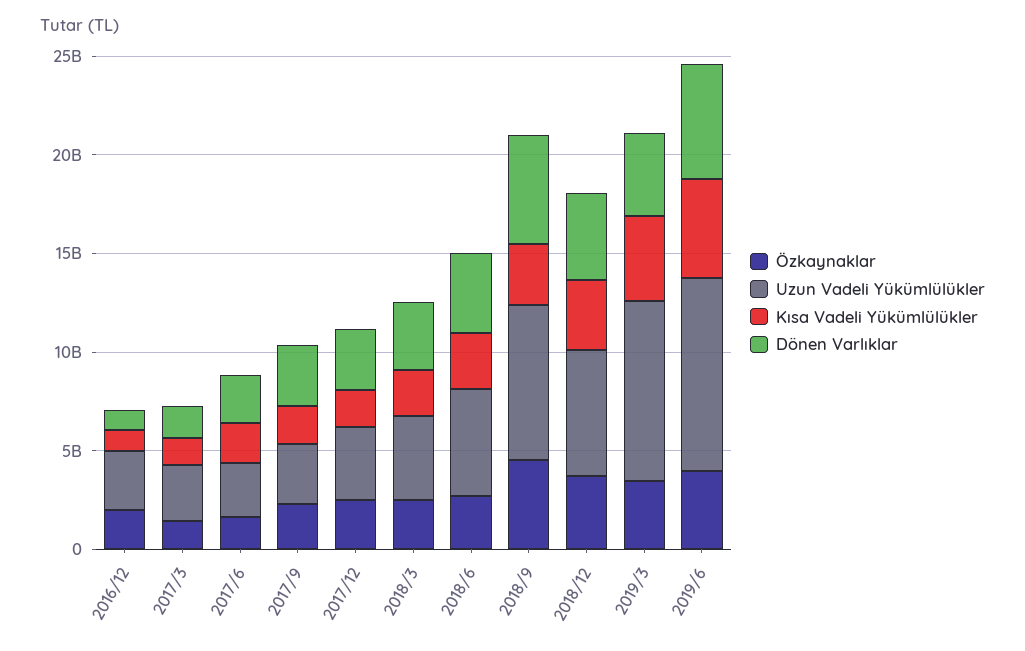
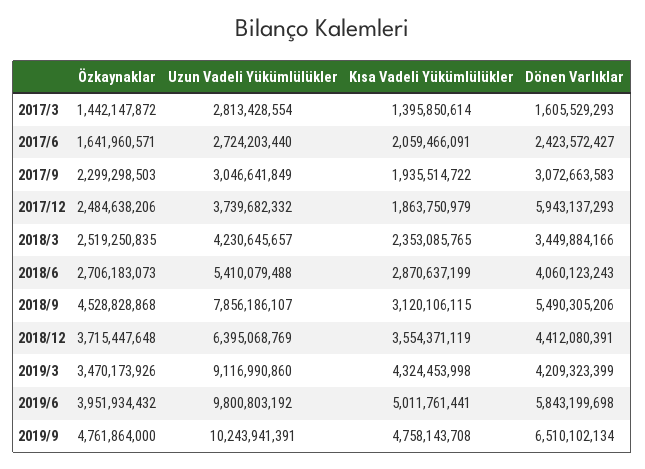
Özkaynaklar, 2016/12: 2000000000 -> none
Uzun Vadeli Yükümlülükler, 2016/12: 3000000000 -> none
Kısa Vadeli Yükümlülükler, 2016/12: 1000000000 -> none
Dönen Varlıklar, 2016/12: 1000000000 -> none
Dönen Varlıklar, 2017/12: 3000000000 -> 5943137293
Özkaynaklar, 2019/9: none -> 4761864000
Uzun Vadeli Yükümlülükler, 2019/9: none -> 10243941391
Kısa Vadeli Yükümlülükler, 2019/9: none -> 4758143708
Dönen Varlıklar, 2019/9: none -> 6510102134

